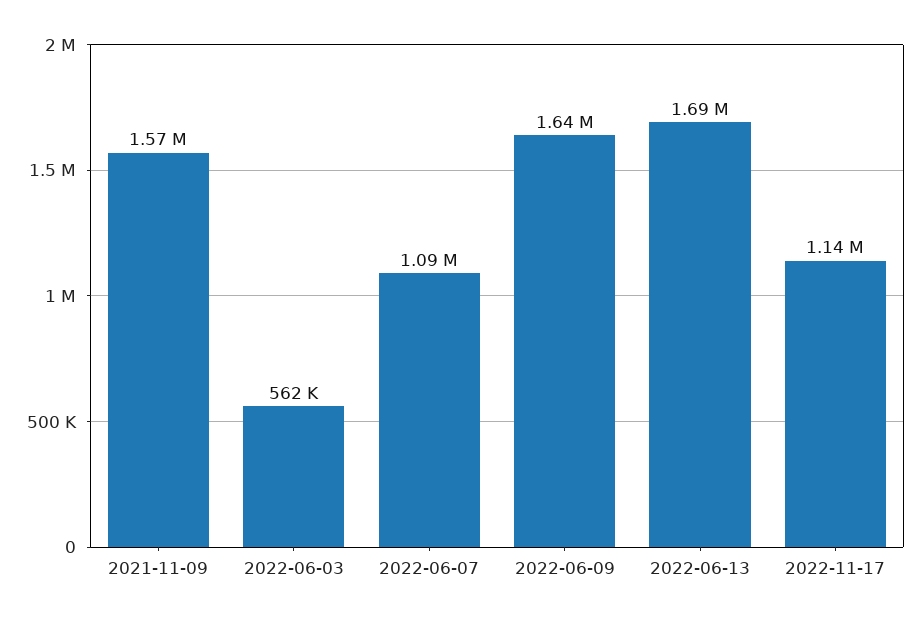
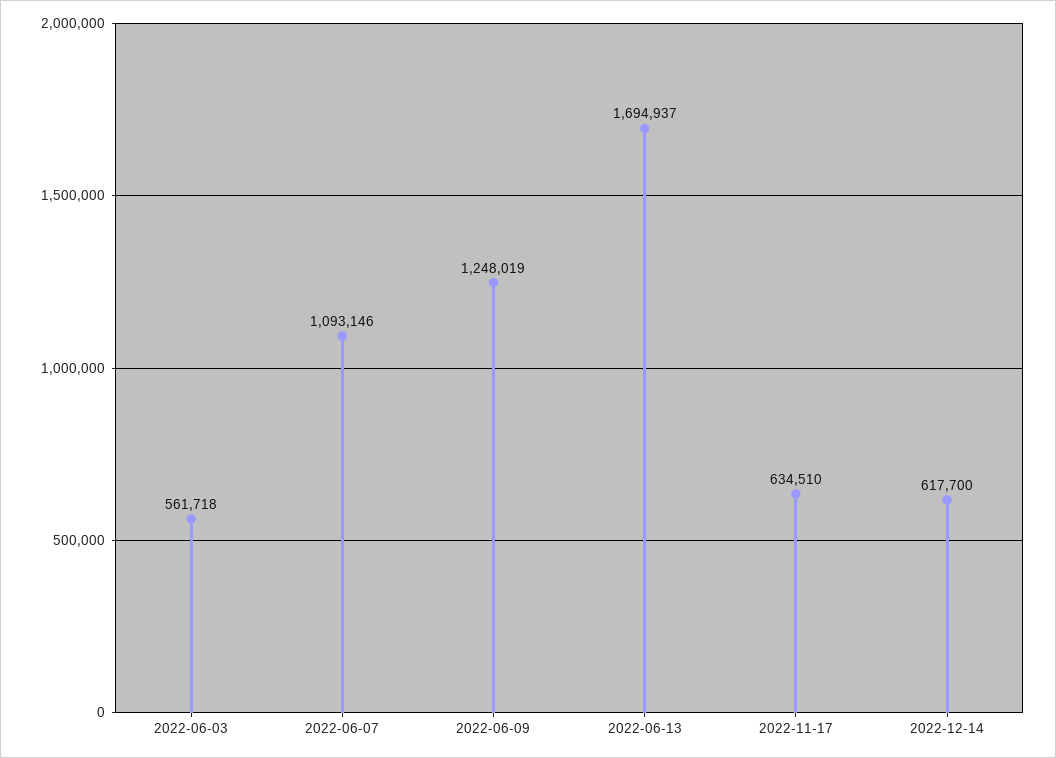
2021-11-09: 1570000 -> none
2022-06-09: 1640000 -> 1248019
2022-11-17: 1140000 -> 634510
2022-12-14: none -> 617700

